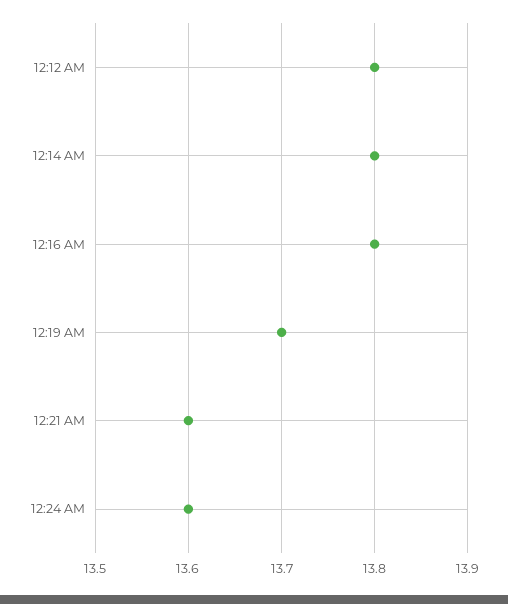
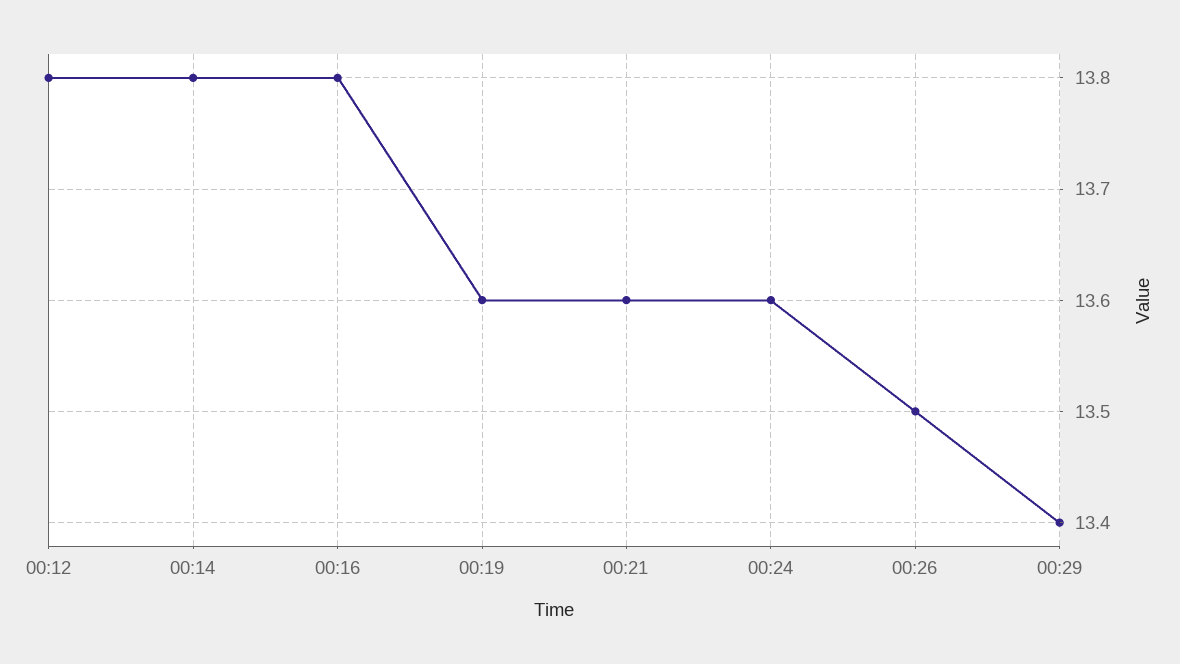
12:19 AM: 13.7 -> 13.6
00:26: none -> 13.5
00:29: none -> 13.4

